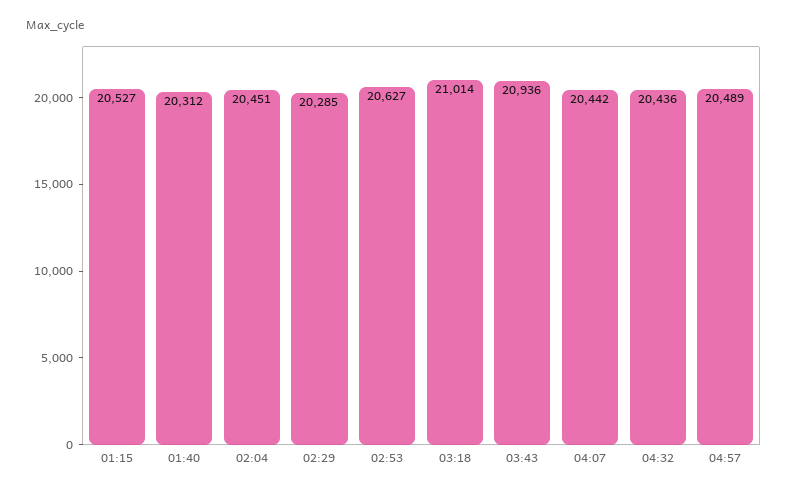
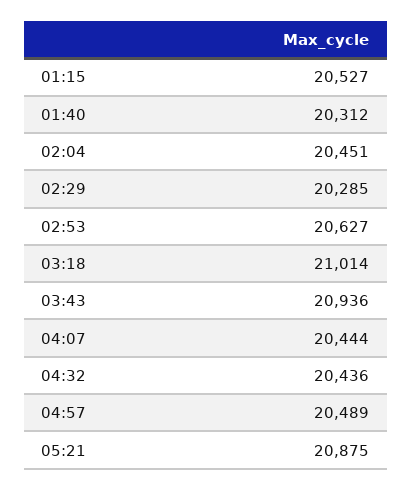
04:07: 20442 -> 20444
05:21: none -> 20875

